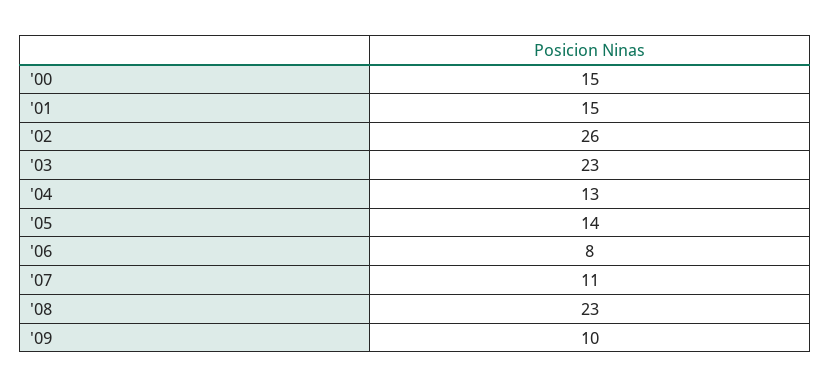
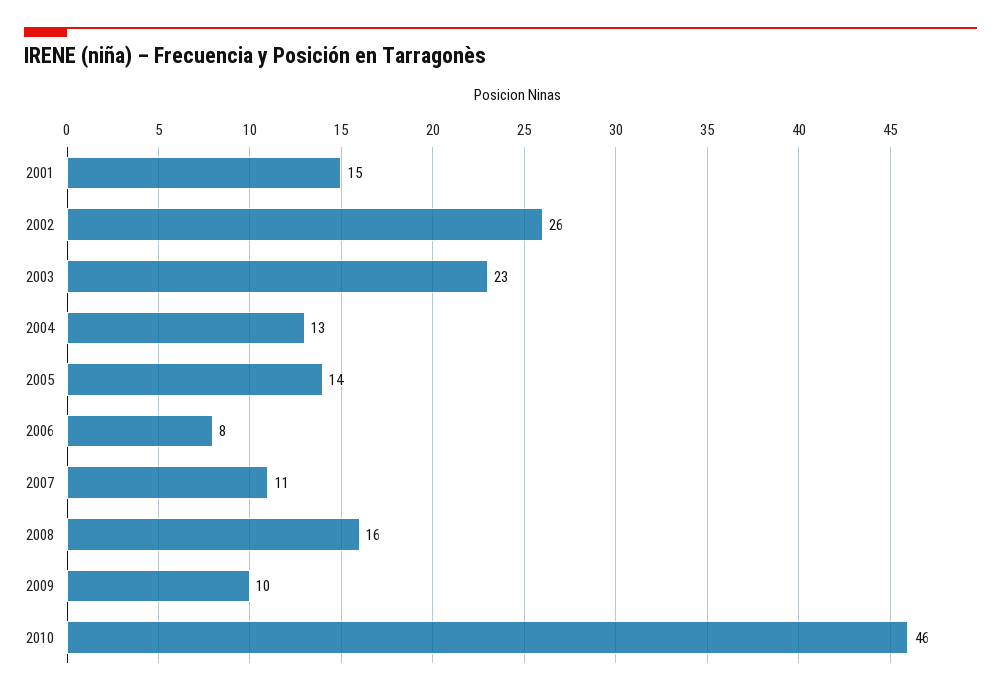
'00: 15 -> none
'08: 23 -> 16
2010: none -> 46

